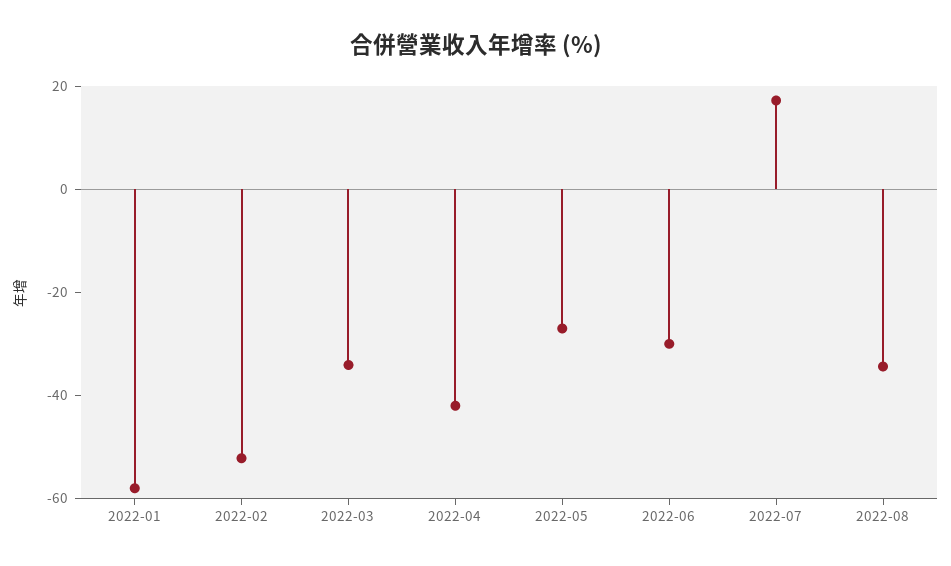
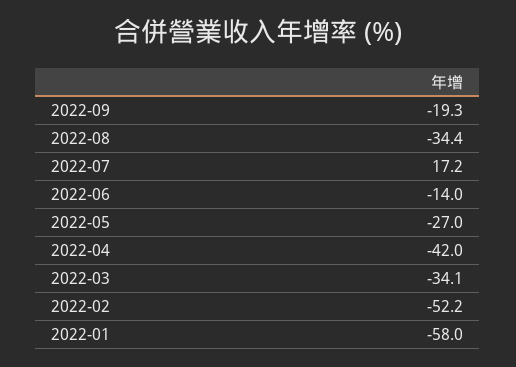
2022-06: -30 -> -14
2022-09: none -> -19.3

